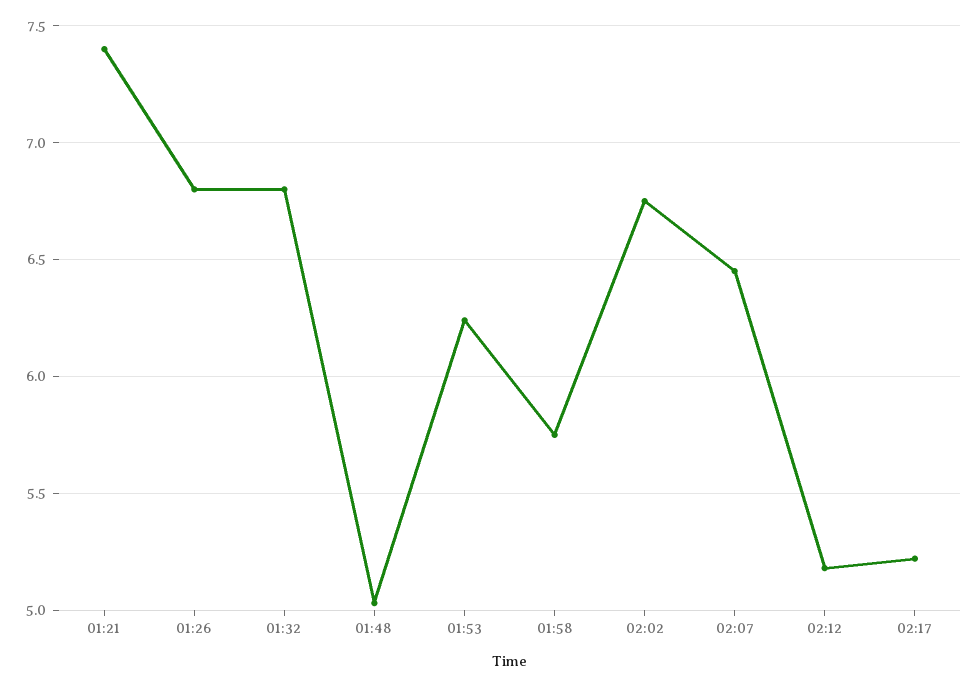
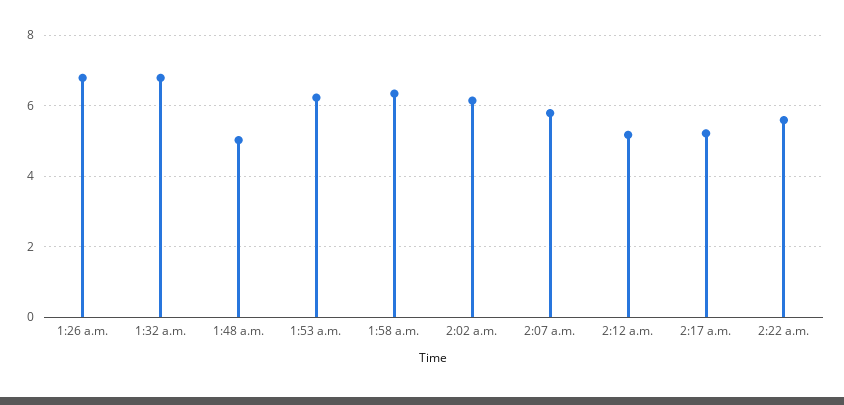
01:21: 7.4 -> none
01:58: 5.75 -> 6.4
02:02: 6.75 -> 6.2
02:07: 6.45 -> 5.8
2:22 a.m.: none -> 5.6

